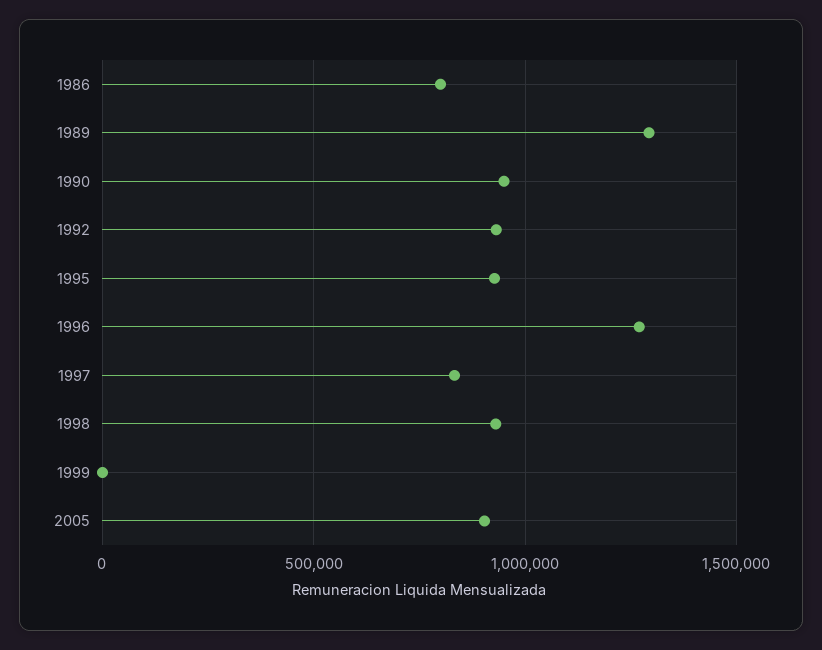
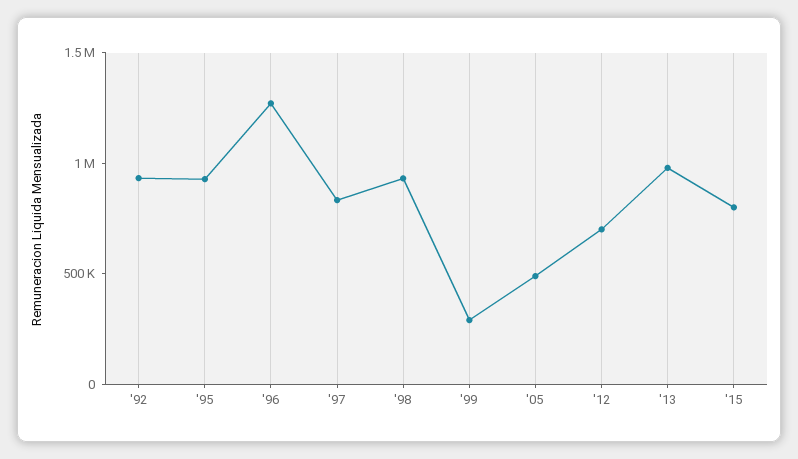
1986: 800000 -> none
1989: 1300000 -> none
1990: 950000 -> none
1999: 0 -> 300000
2005: 900000 -> 500000
'12: none -> 700000
'13: none -> 1000000
'15: none -> 800000

